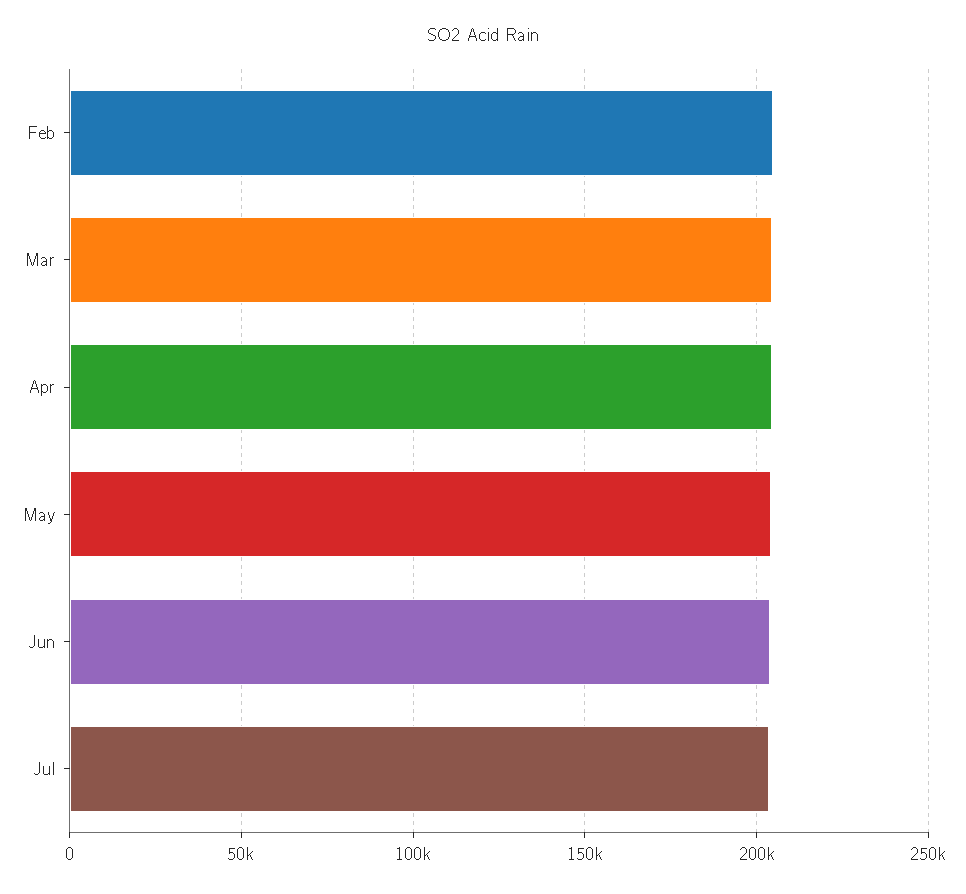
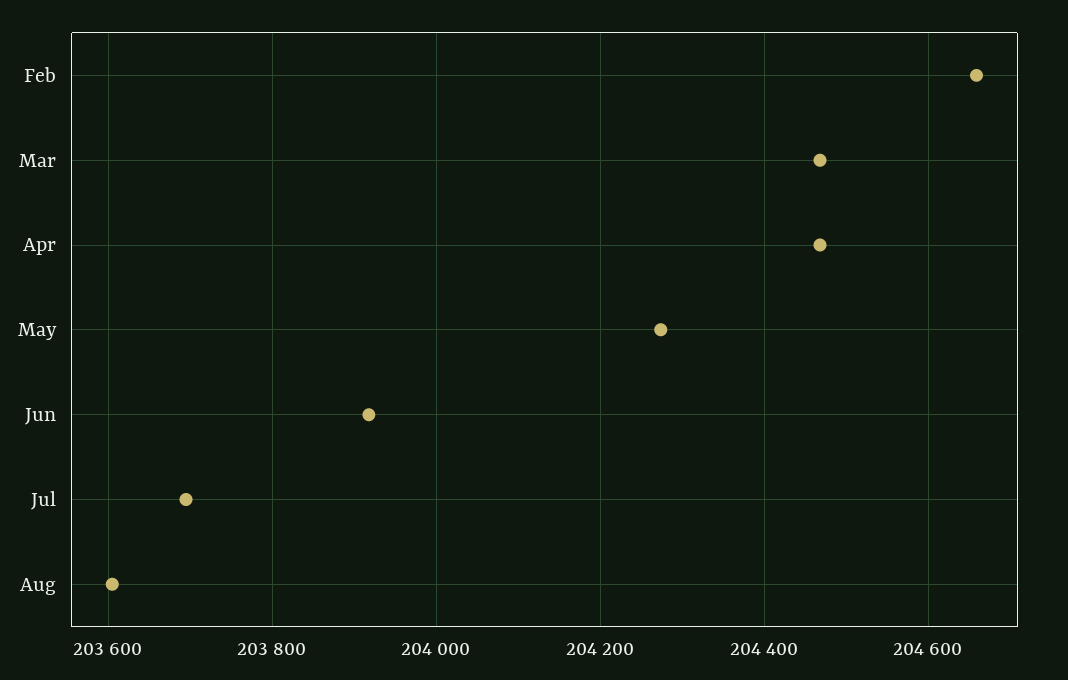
Aug: none -> 203600

